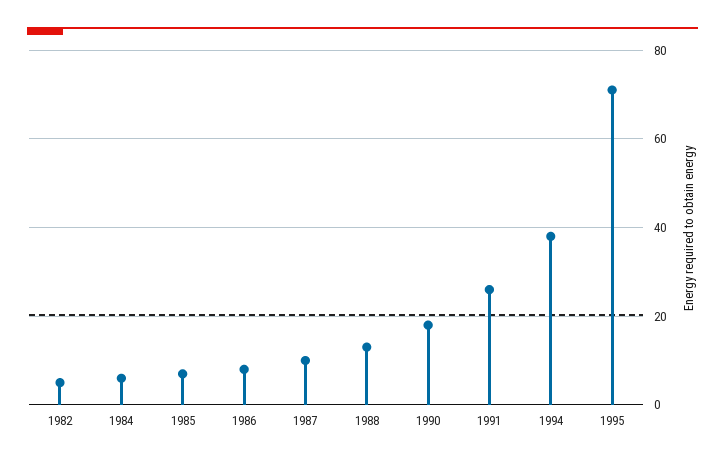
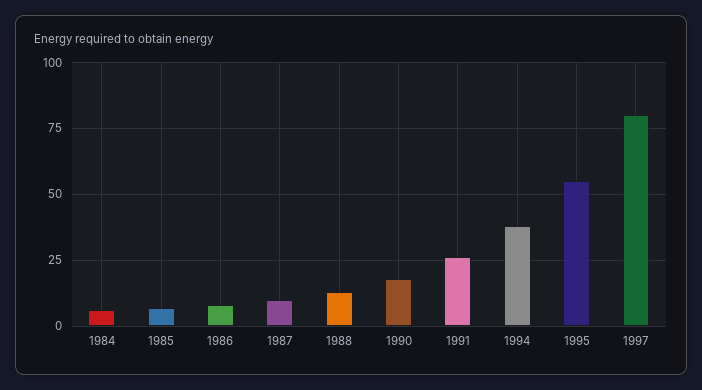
1982: 5 -> none
1995: 70 -> 55
1997: none -> 80

